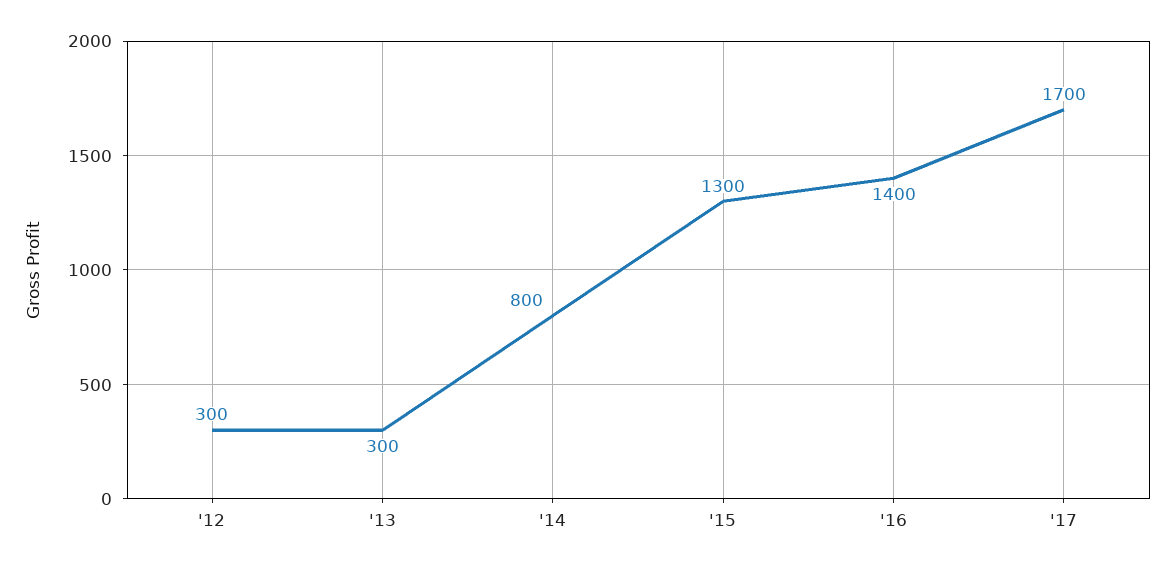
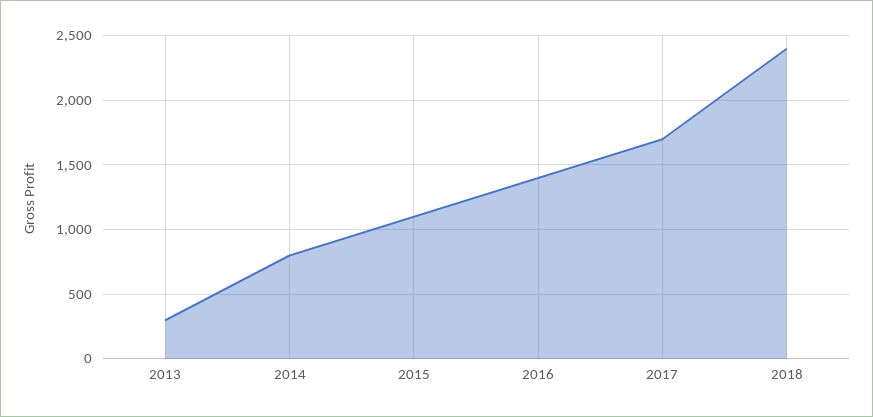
'12: 300 -> none
'15: 1300 -> 1100
2018: none -> 2400

